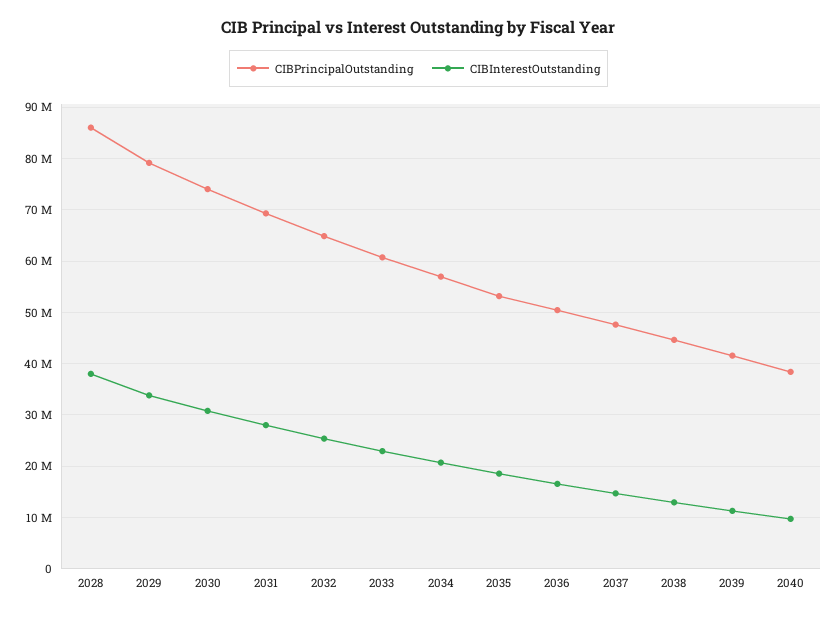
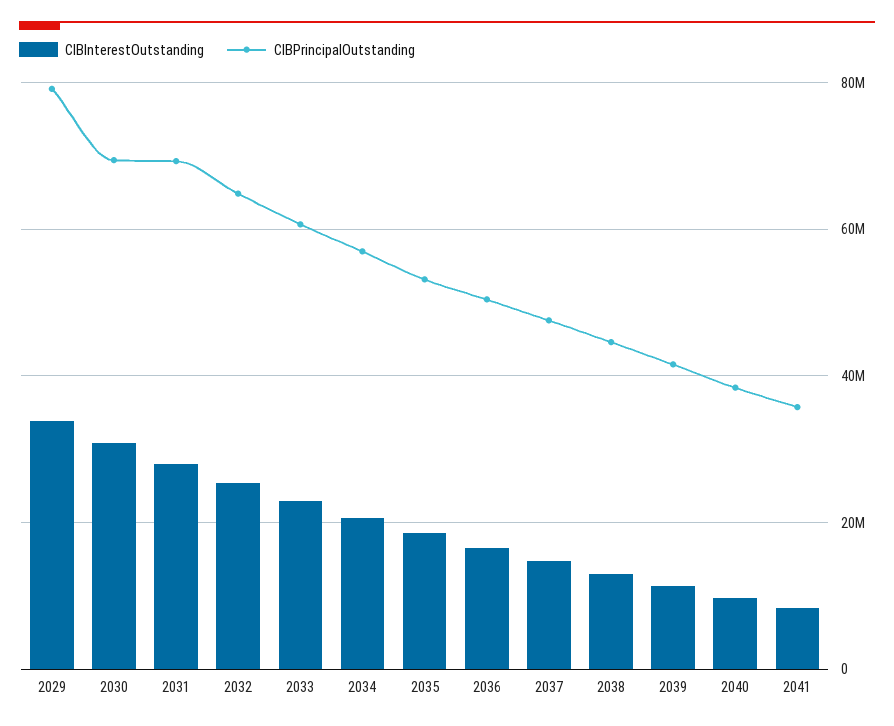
CIBPrincipalOutstanding, 2028: 86000000 -> none
CIBInterestOutstanding, 2028: 38000000 -> none
CIBPrincipalOutstanding, 2030: 74000000 -> 70000000
CIBInterestOutstanding, 2041: none -> 8000000
CIBPrincipalOutstanding, 2041: none -> 36000000

